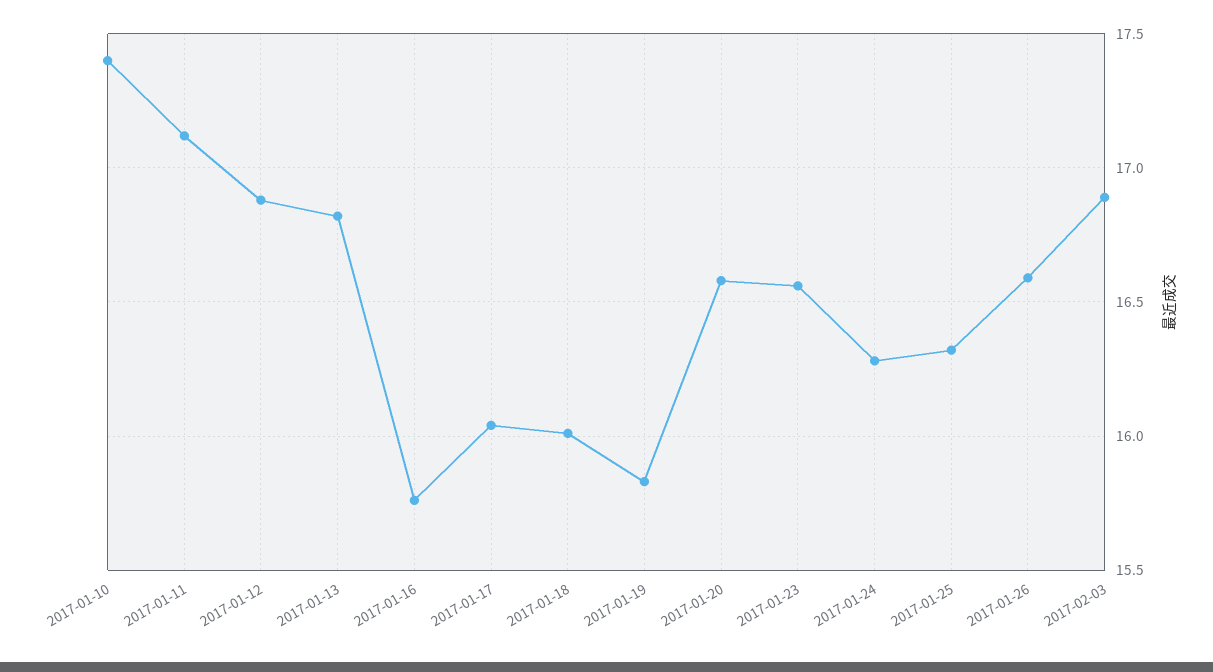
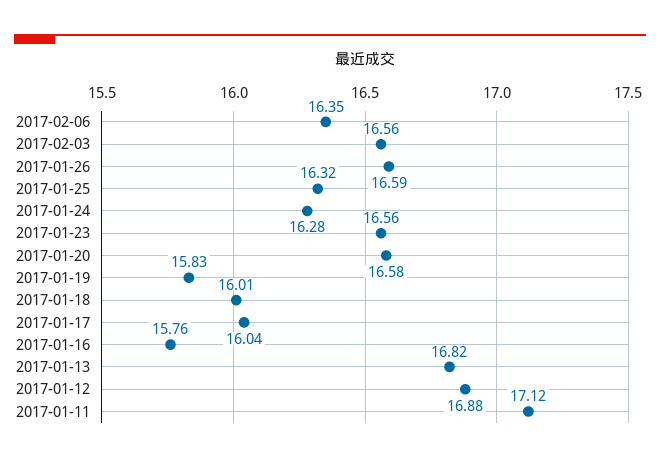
2017-01-10: 17.4 -> none
2017-02-03: 16.9 -> 16.56
2017-02-06: none -> 16.35

